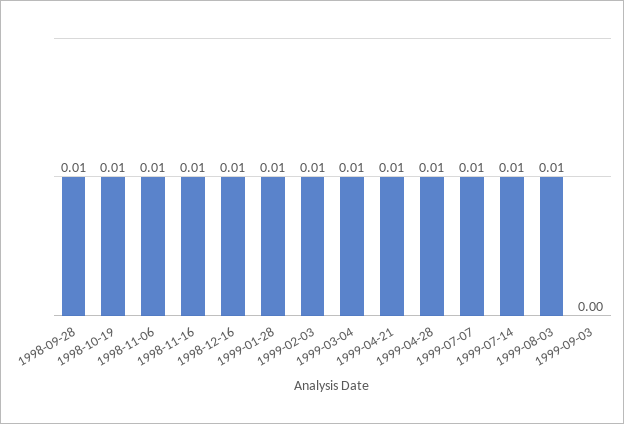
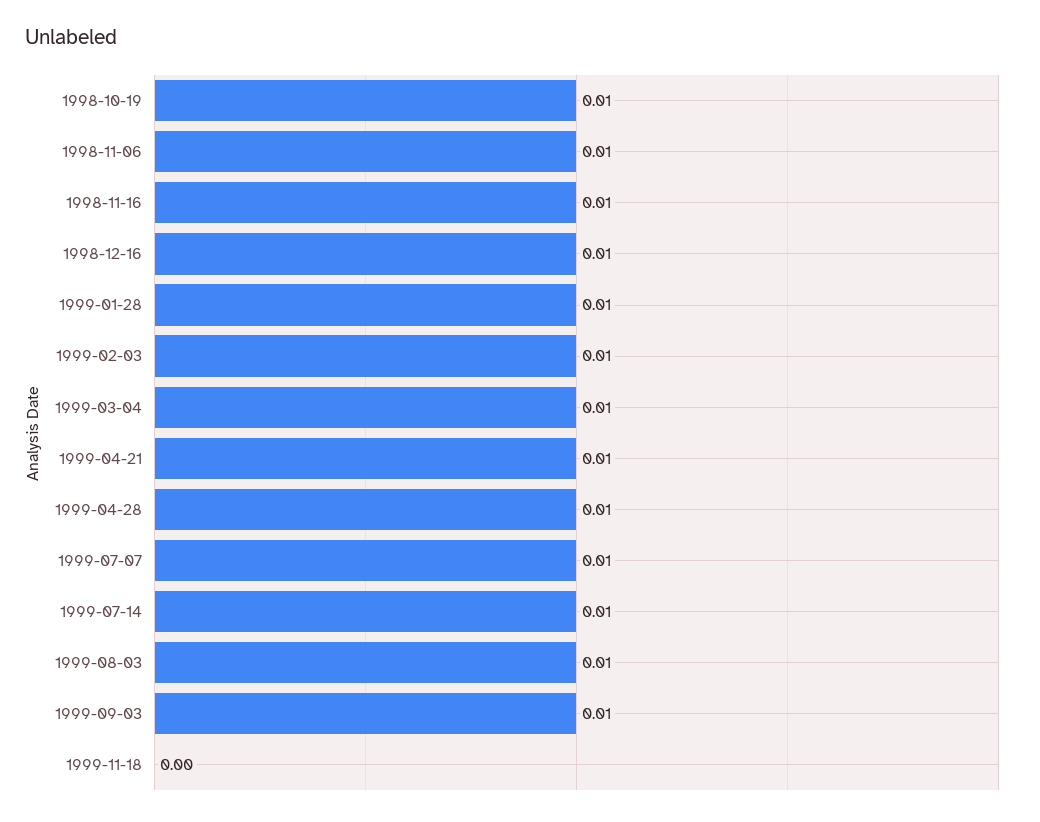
1998-09-28: 0.01 -> none
1999-09-03: 0 -> 0.01
1999-11-18: none -> 0

